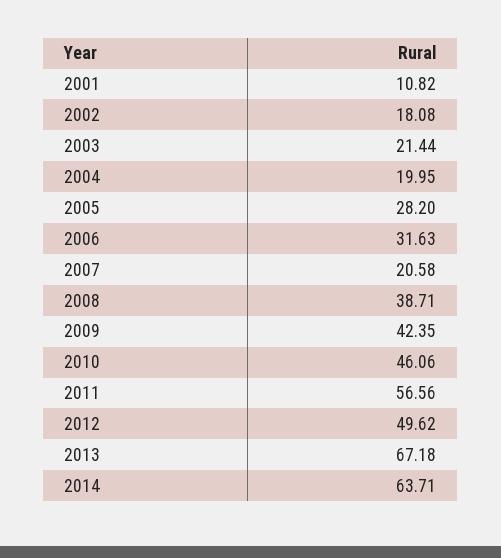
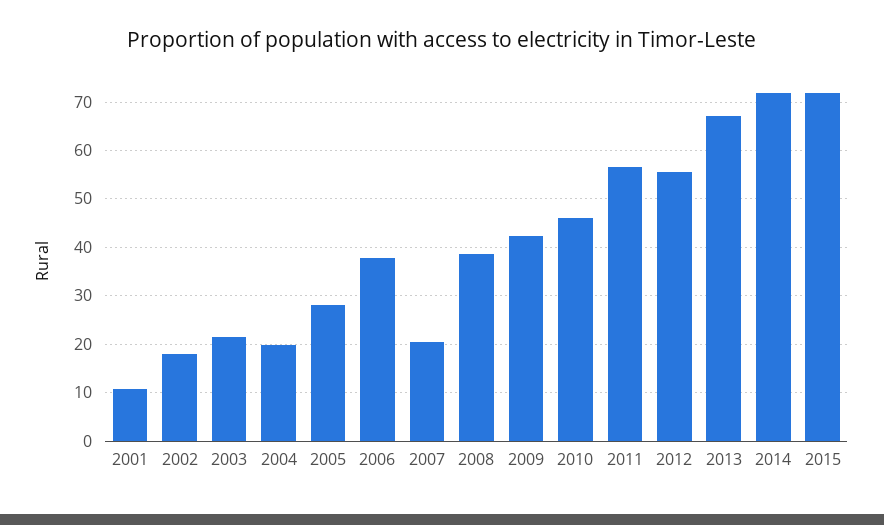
2006: 31.63 -> 38
2012: 49.62 -> 56
2014: 63.71 -> 72
2015: none -> 72

